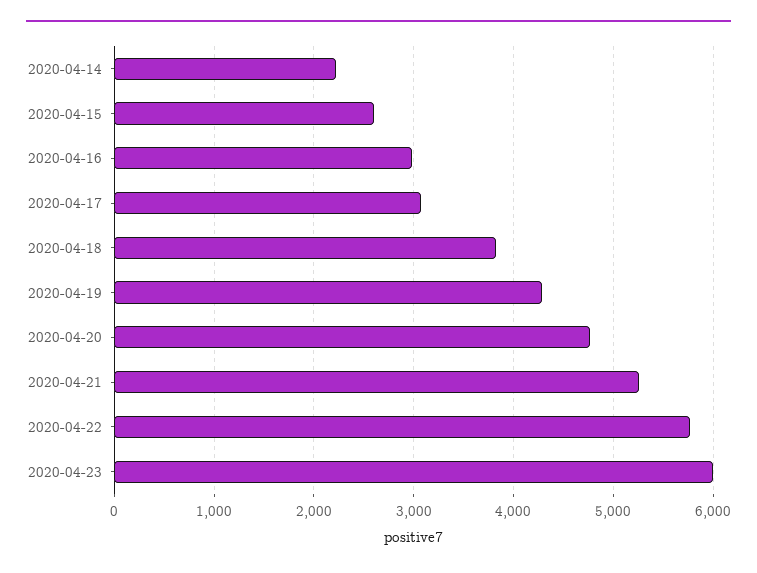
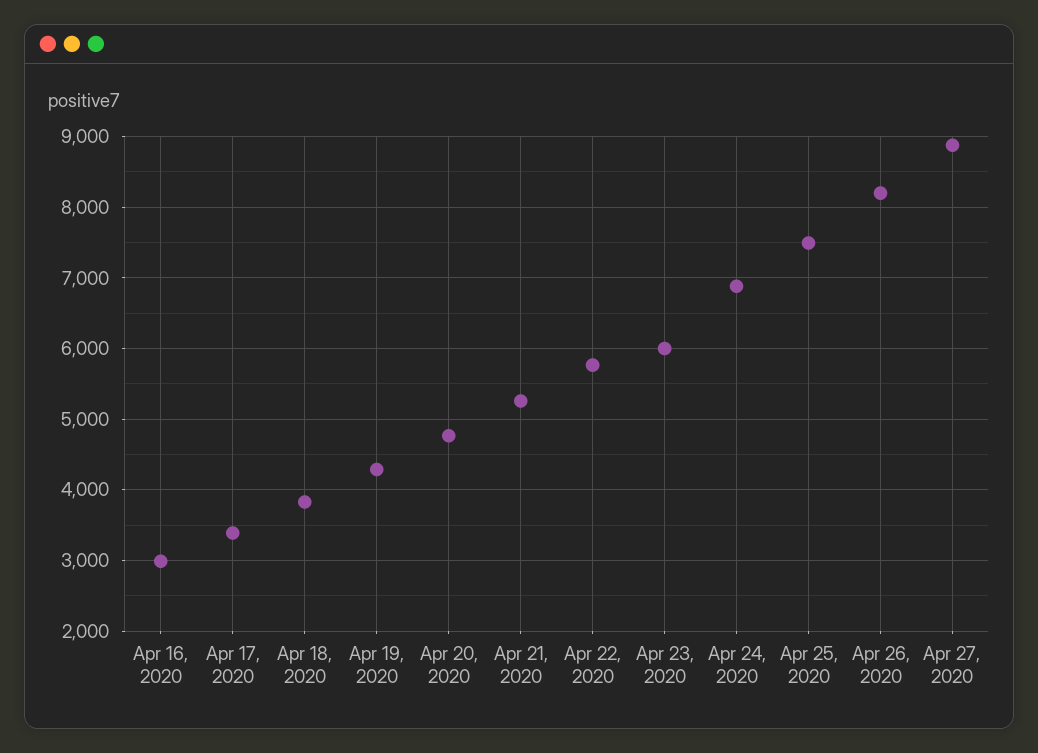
2020-04-14: 2200 -> none
2020-04-15: 2600 -> none
2020-04-17: 3100 -> 3400
Apr 24, 2020: none -> 6900
Apr 25, 2020: none -> 7500
Apr 26, 2020: none -> 8200
Apr 27, 2020: none -> 8900

